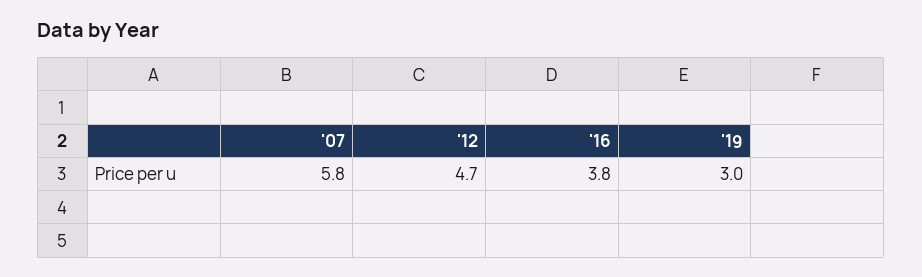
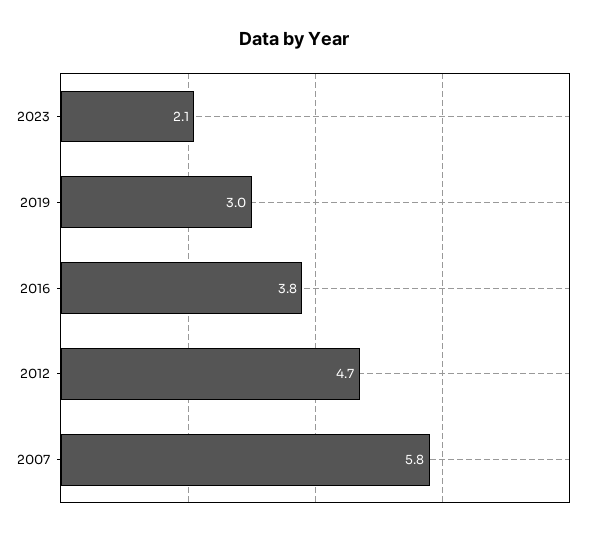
2023: none -> 2.1

